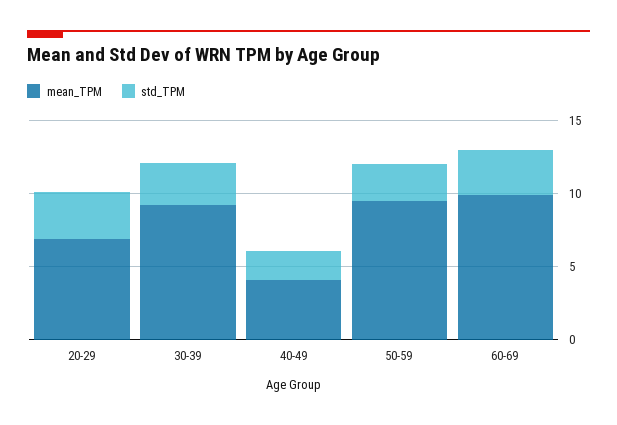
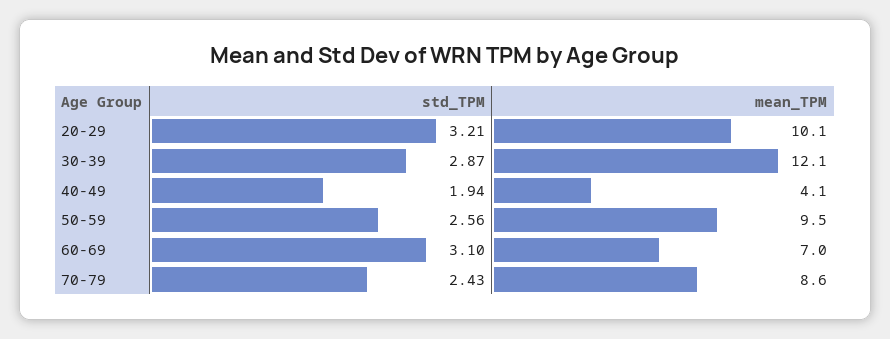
mean_TPM, 20-29: 7 -> 10.1
mean_TPM, 30-39: 9 -> 12.1
mean_TPM, 60-69: 10 -> 7
std_TPM, 70-79: none -> 2.43
mean_TPM, 70-79: none -> 8.6

